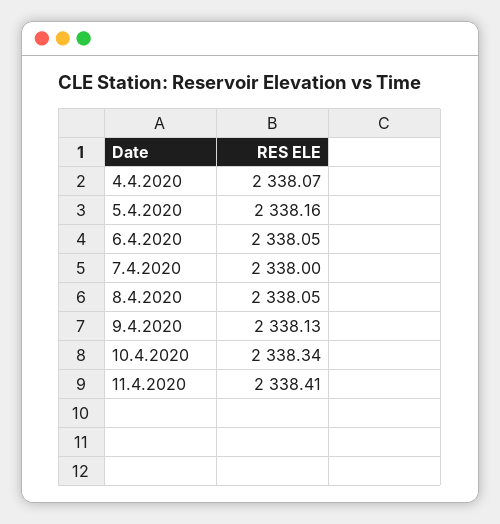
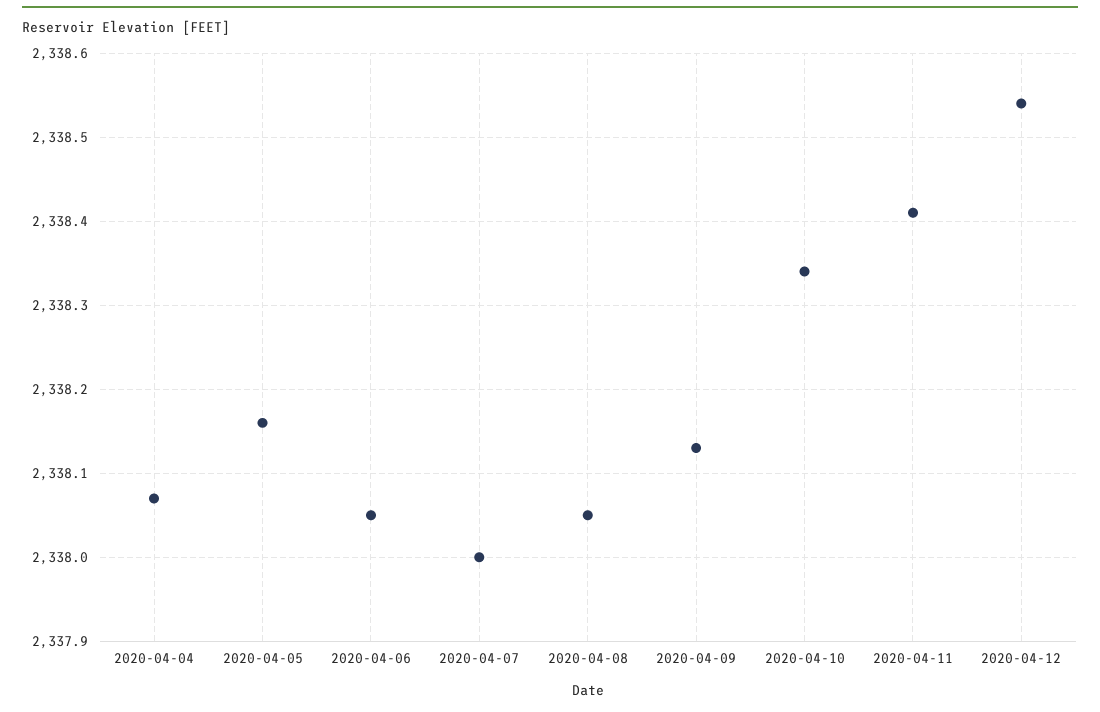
2020-04-12: none -> 2338.54

